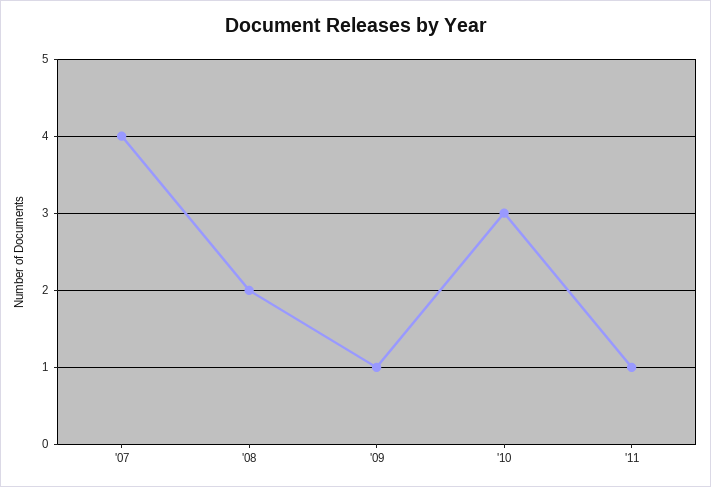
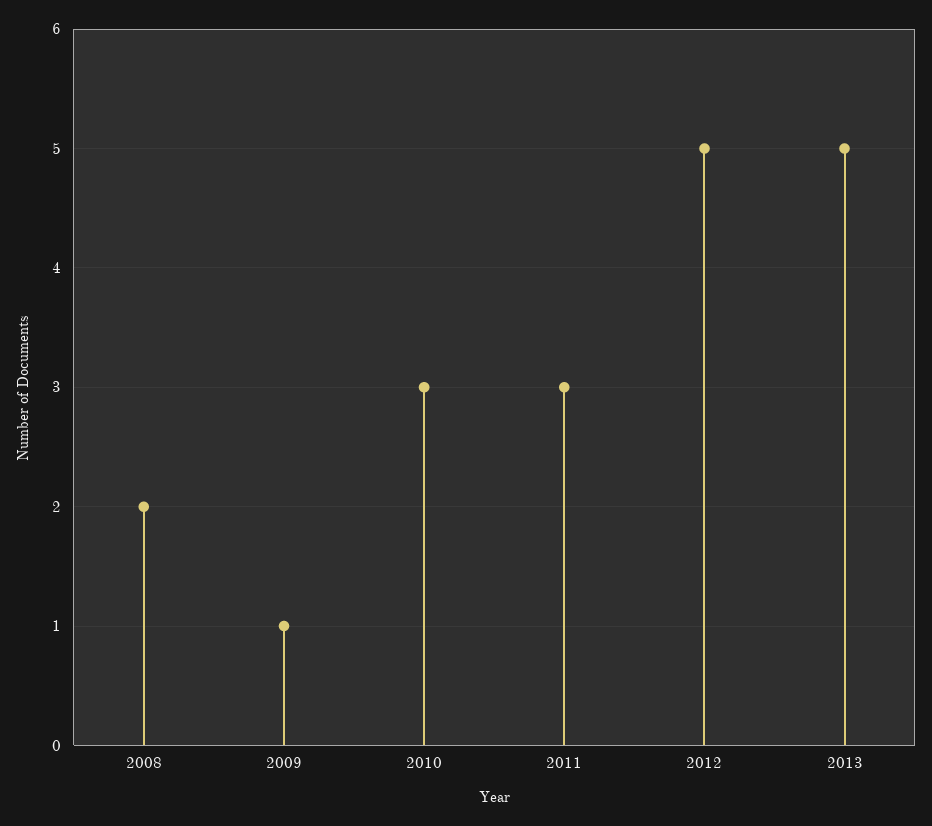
'07: 4 -> none
'11: 1 -> 3
2012: none -> 5
2013: none -> 5

